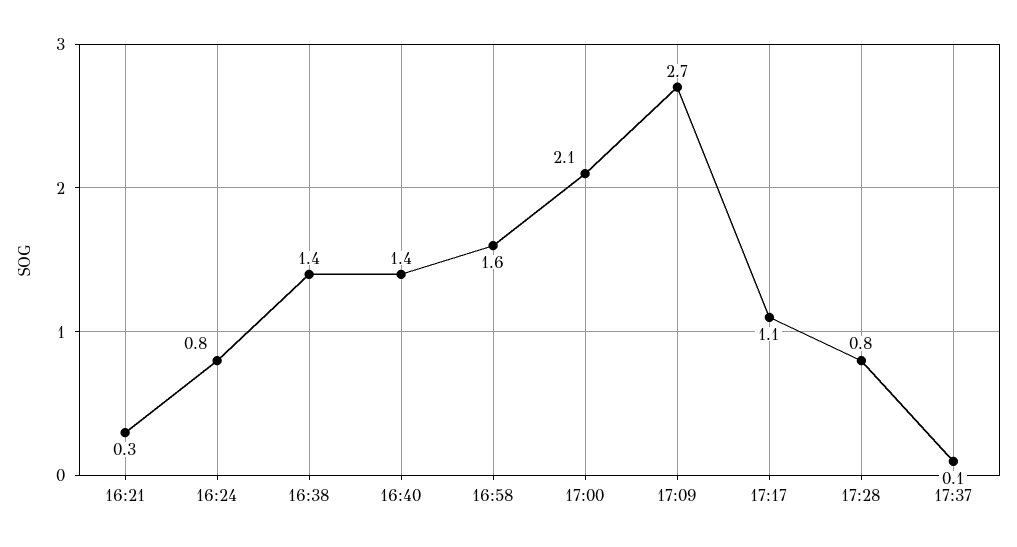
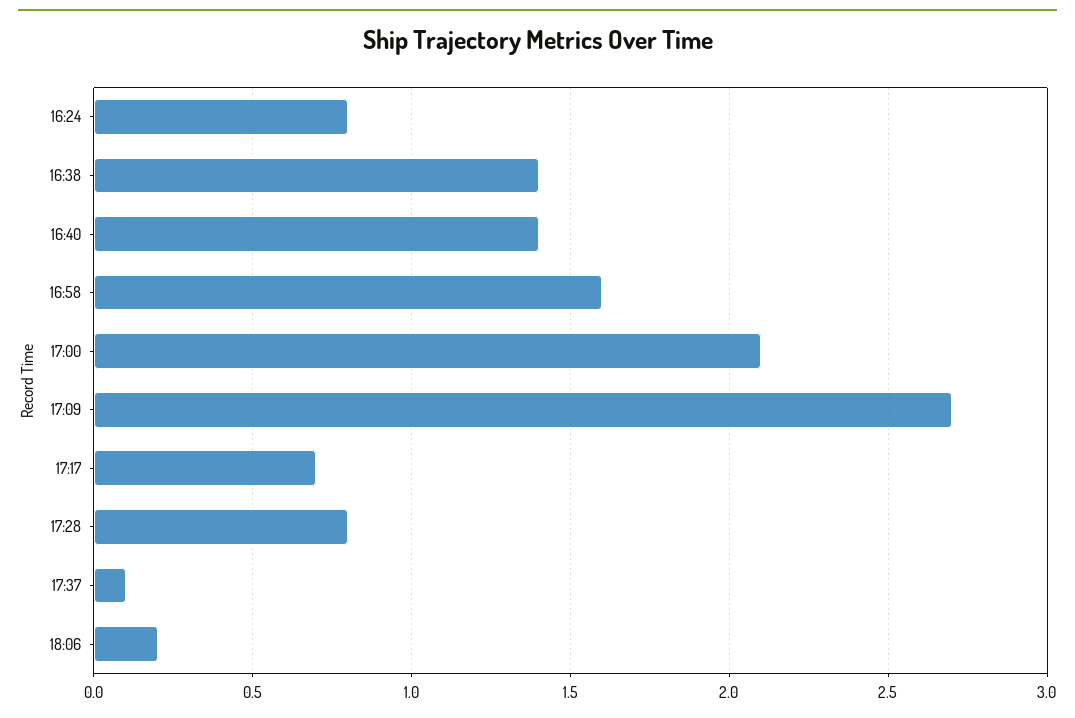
16:21: 0.3 -> none
17:17: 1.1 -> 0.7
18:06: none -> 0.2

